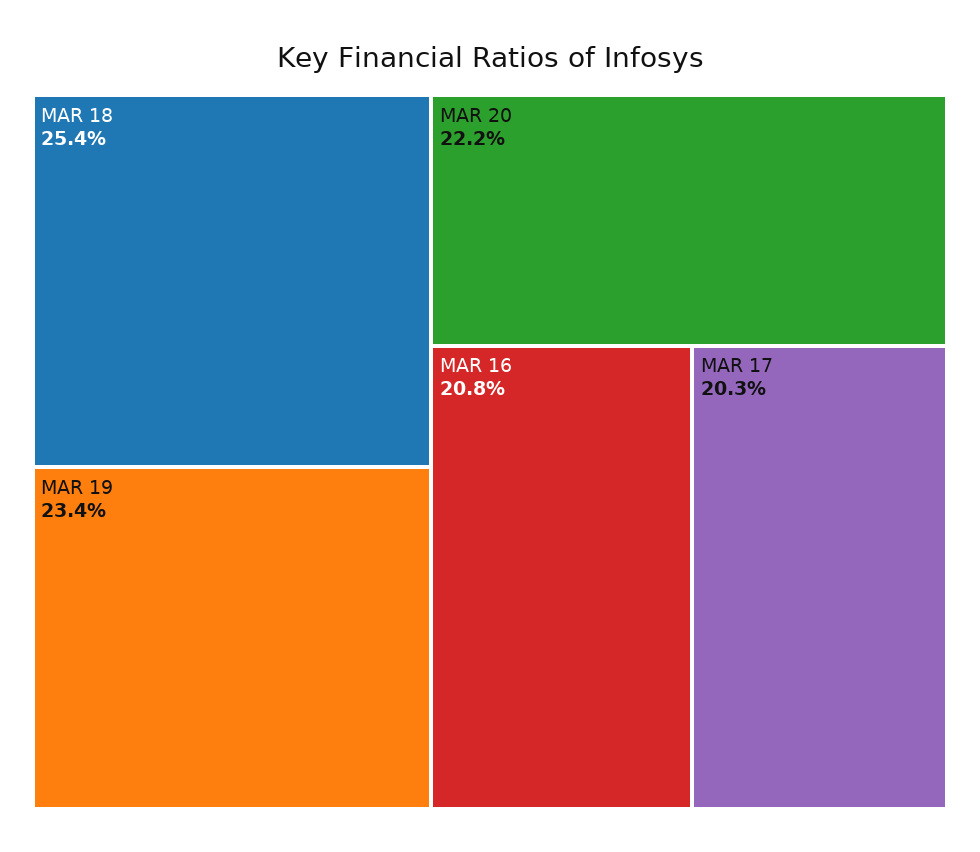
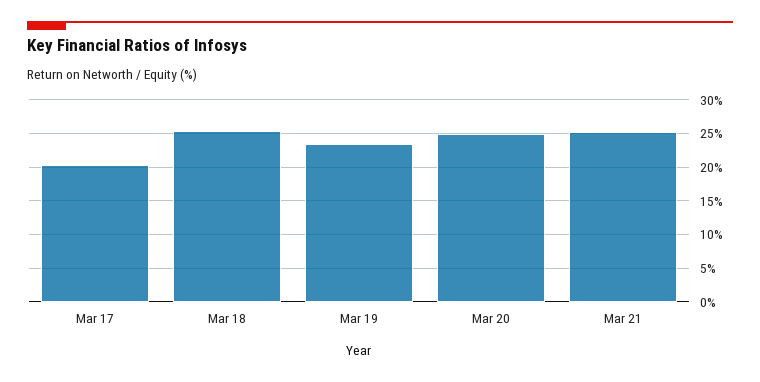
MAR 20: 22.2 -> 25
MAR 16: 20.8 -> none
Mar 21: none -> 25

